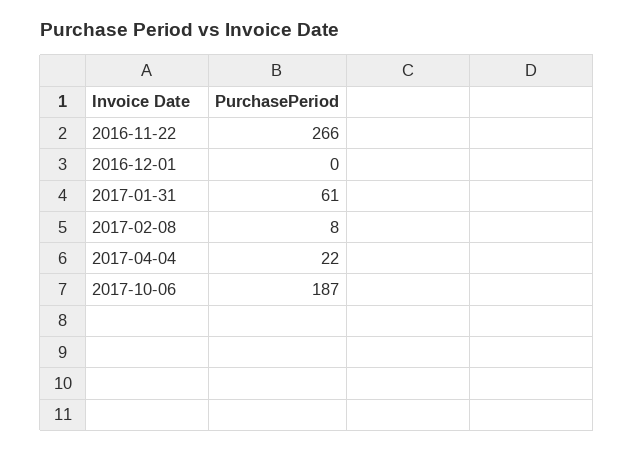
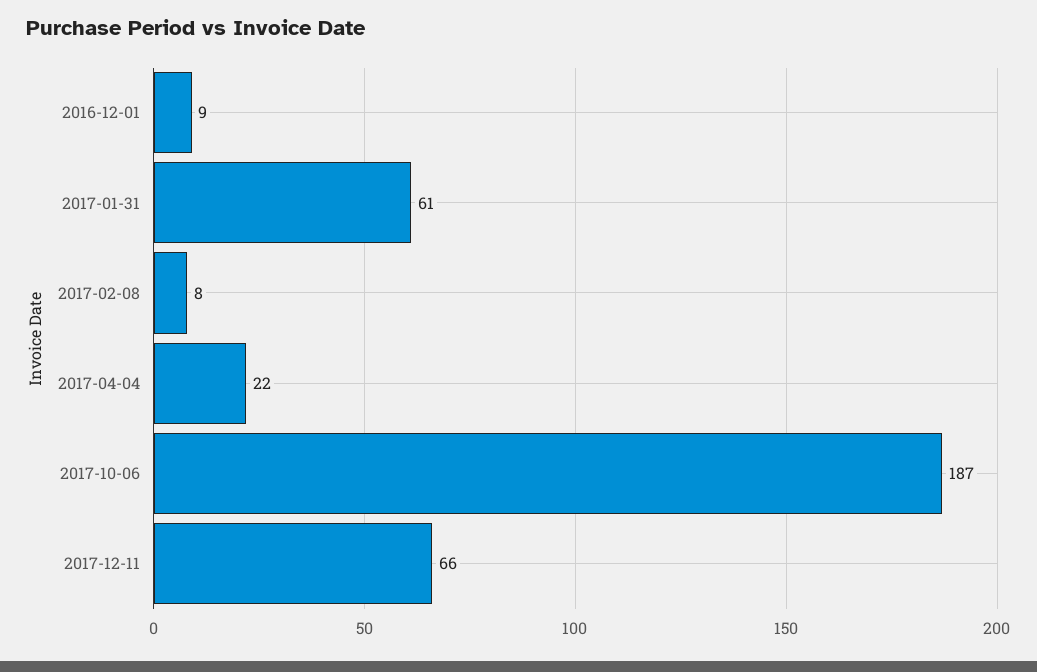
2016-11-22: 266 -> none
2016-12-01: 0 -> 9
2017-12-11: none -> 66

